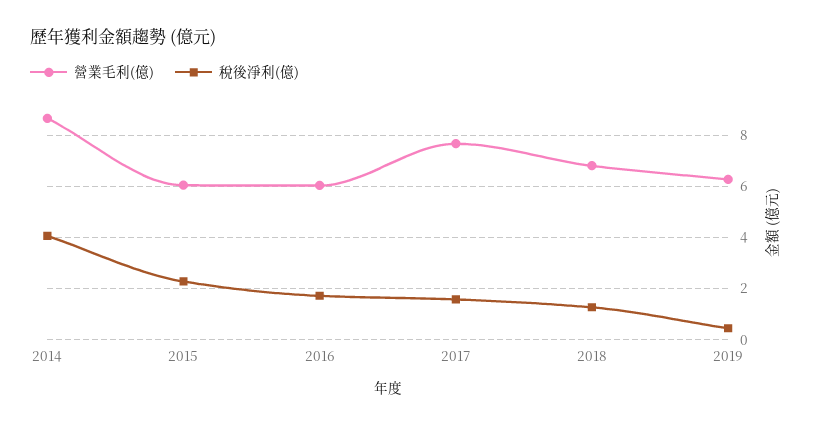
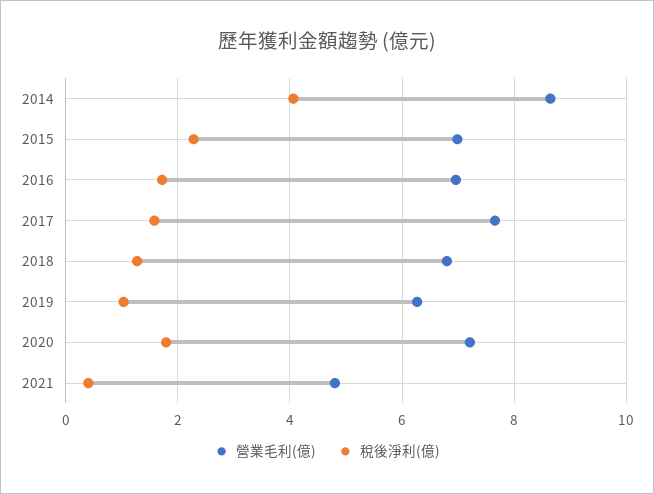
營業毛利(億), 2015: 6 -> 7
營業毛利(億), 2016: 6 -> 7
稅後淨利(億), 2019: 0.5 -> 1
營業毛利(億), 2020: none -> 7.2
稅後淨利(億), 2020: none -> 1.8
營業毛利(億), 2021: none -> 4.8
稅後淨利(億), 2021: none -> 0.4

